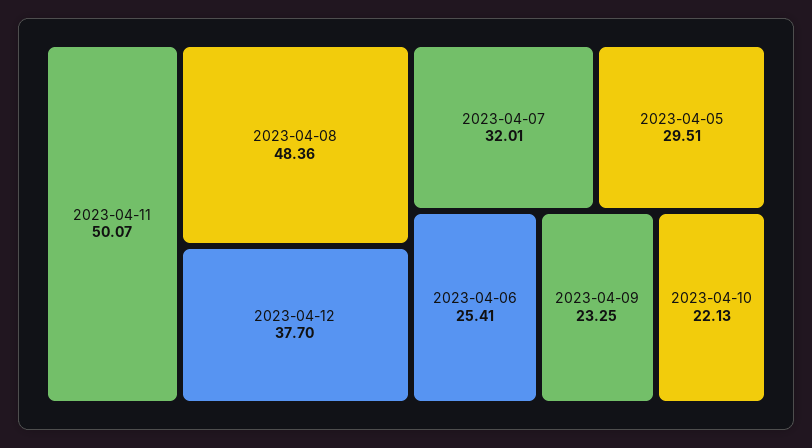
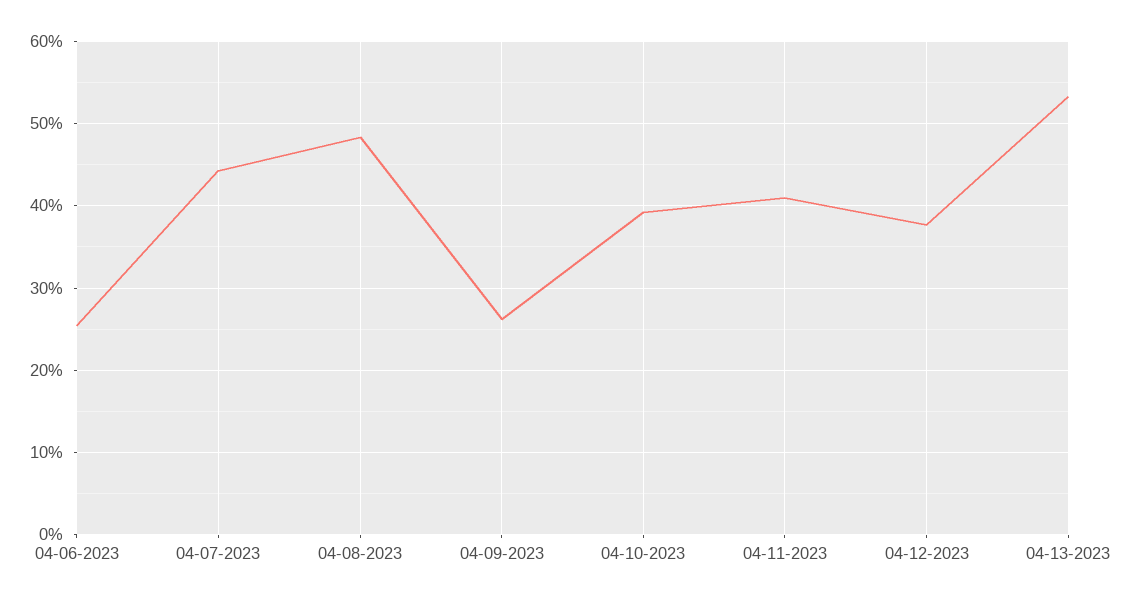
2023-04-11: 50.07 -> 41
2023-04-07: 32.01 -> 44
2023-04-05: 29.51 -> none
2023-04-09: 23.25 -> 26
2023-04-10: 22.13 -> 39
04-13-2023: none -> 53

